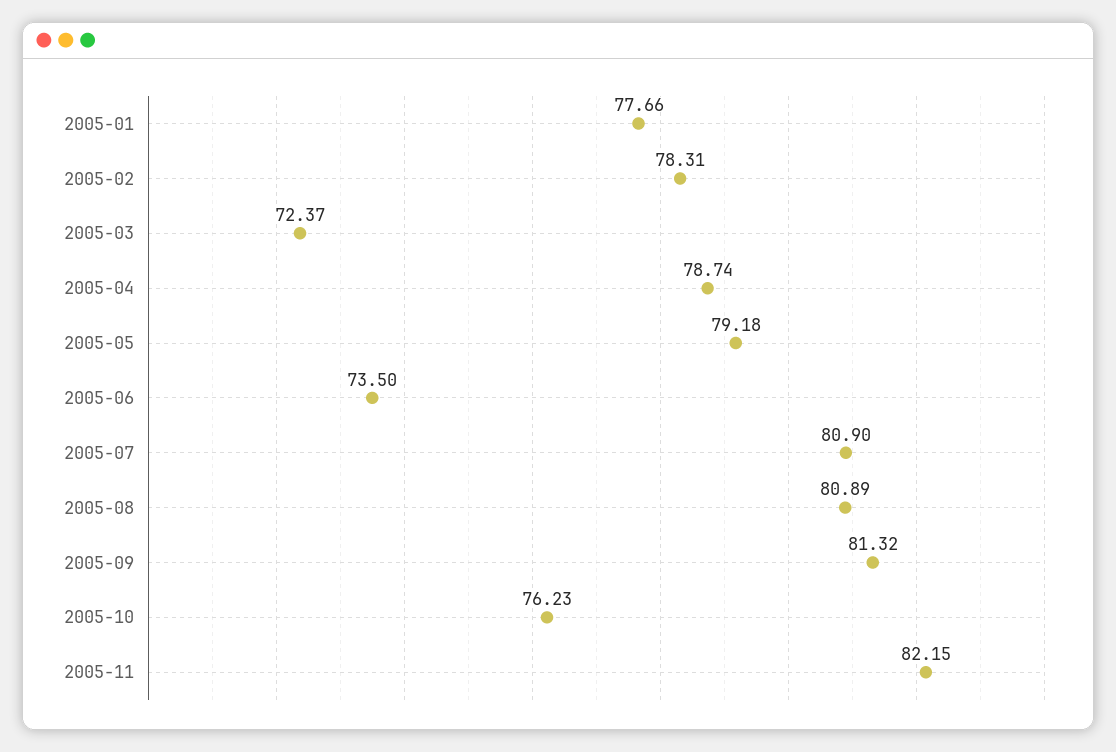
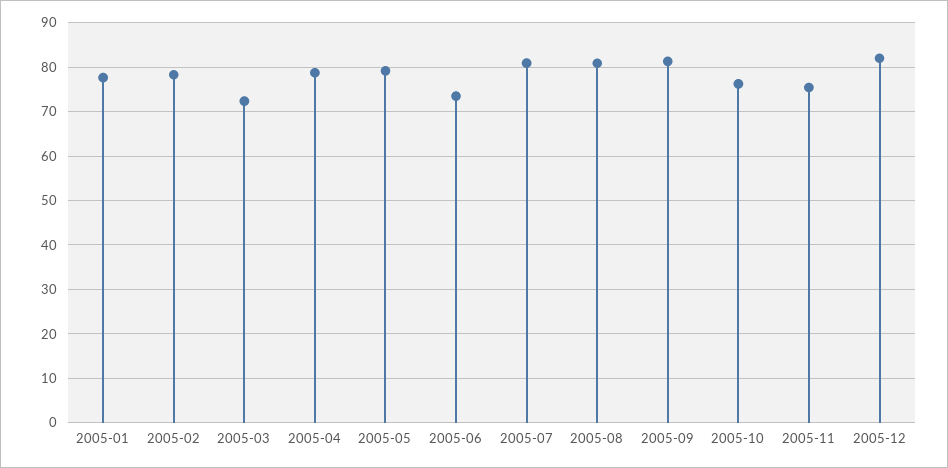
2005-11: 82.15 -> 76
2005-12: none -> 82

